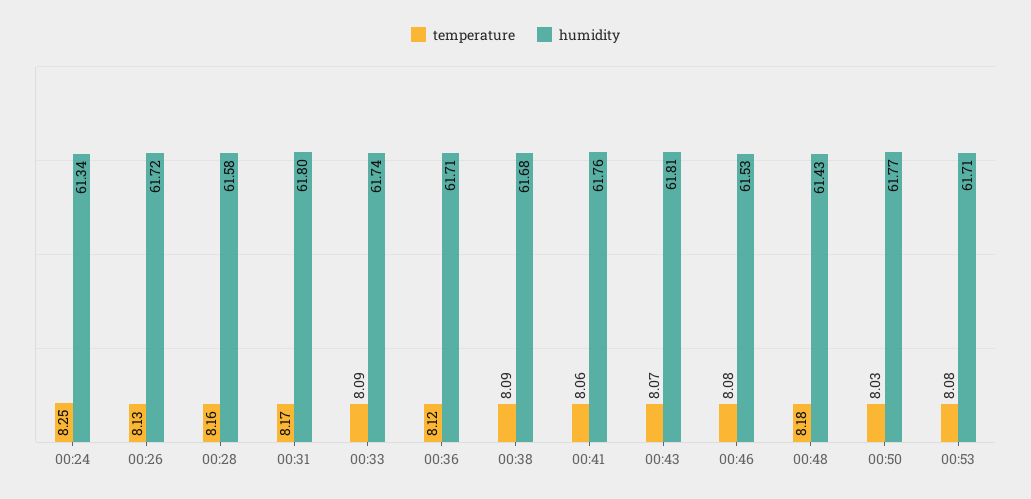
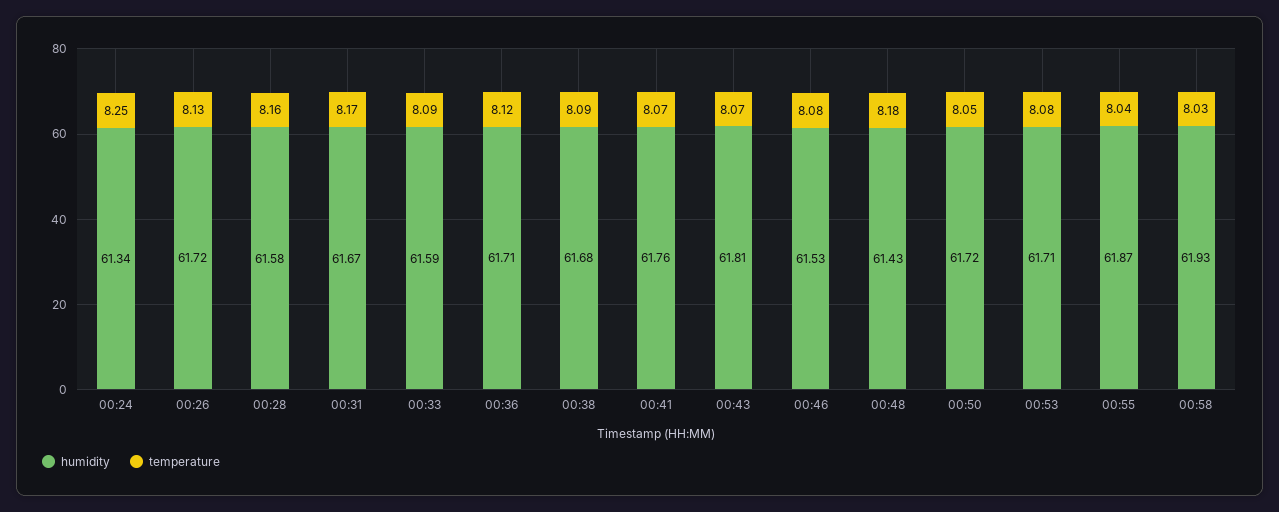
humidity, 00:31: 61.8 -> 61.67
humidity, 00:33: 61.74 -> 61.59
temperature, 00:41: 8.06 -> 8.07
temperature, 00:50: 8.03 -> 8.05
humidity, 00:50: 61.77 -> 61.72
humidity, 00:55: none -> 61.87
temperature, 00:55: none -> 8.04
humidity, 00:58: none -> 61.93
temperature, 00:58: none -> 8.03

